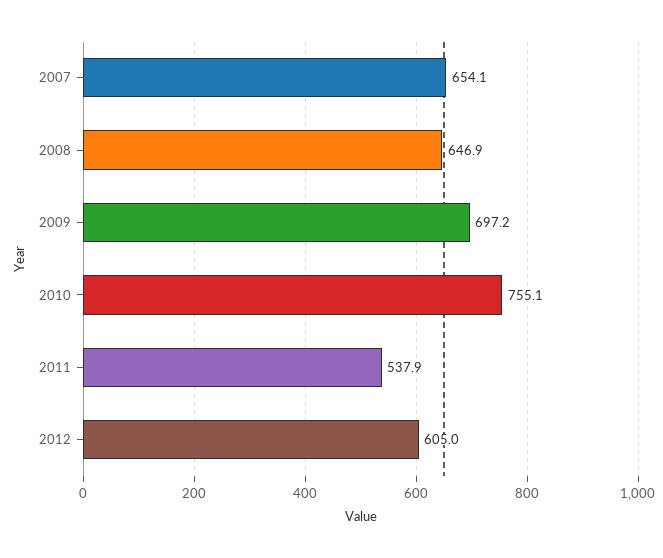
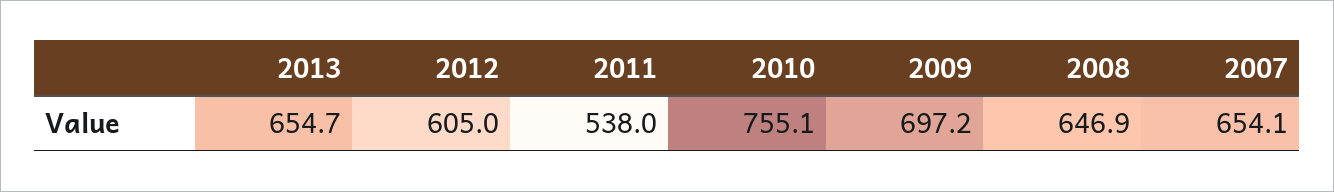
2011: 537.9 -> 538
2013: none -> 654.7

